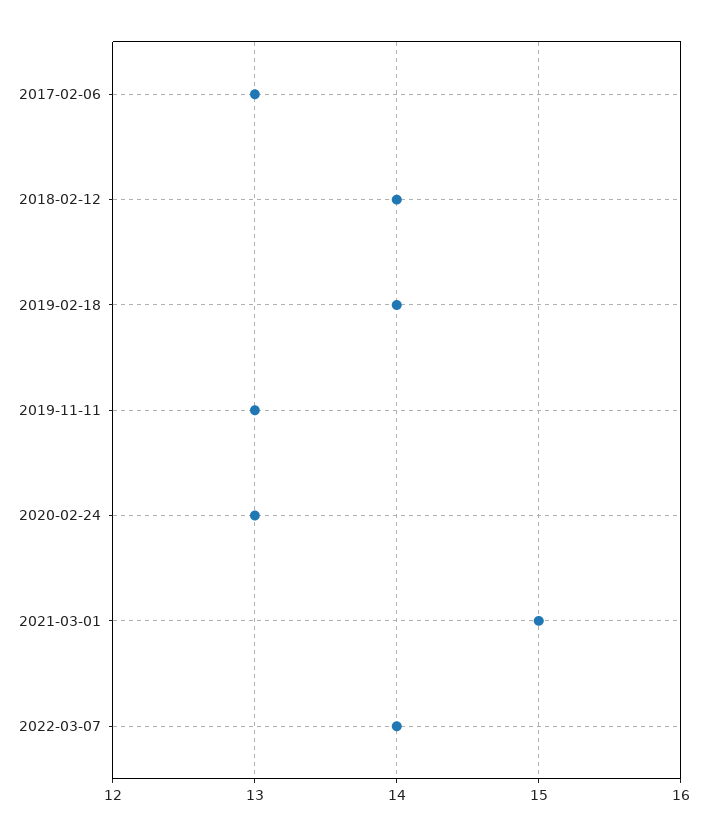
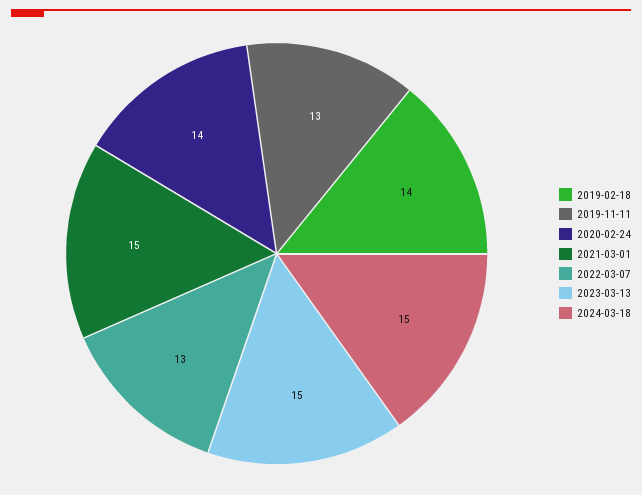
2017-02-06: 13 -> none
2018-02-12: 14 -> none
2020-02-24: 13 -> 14
2022-03-07: 14 -> 13
2023-03-13: none -> 15
2024-03-18: none -> 15

